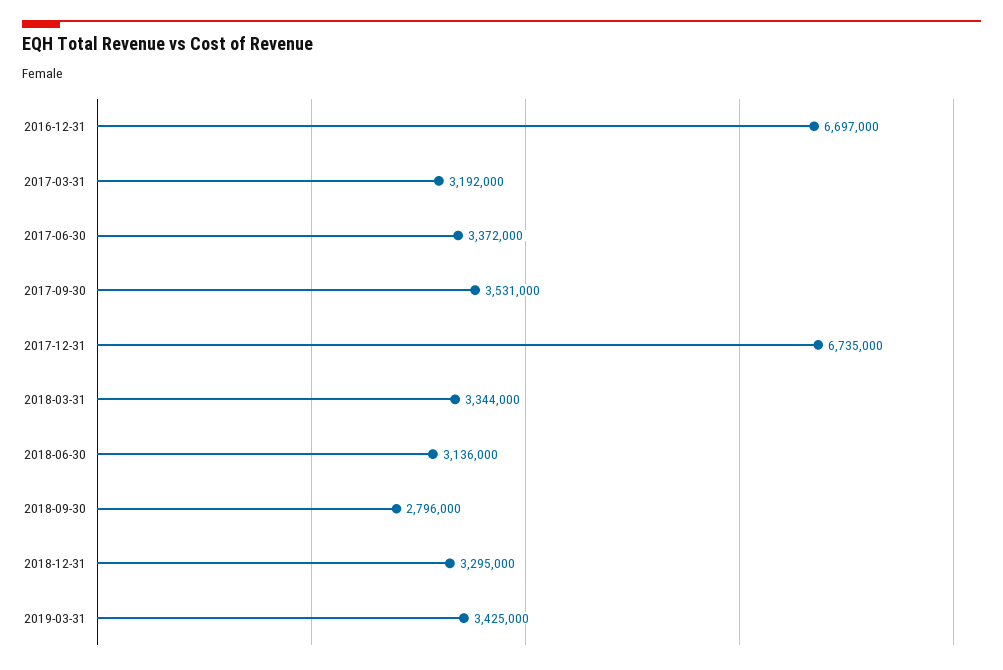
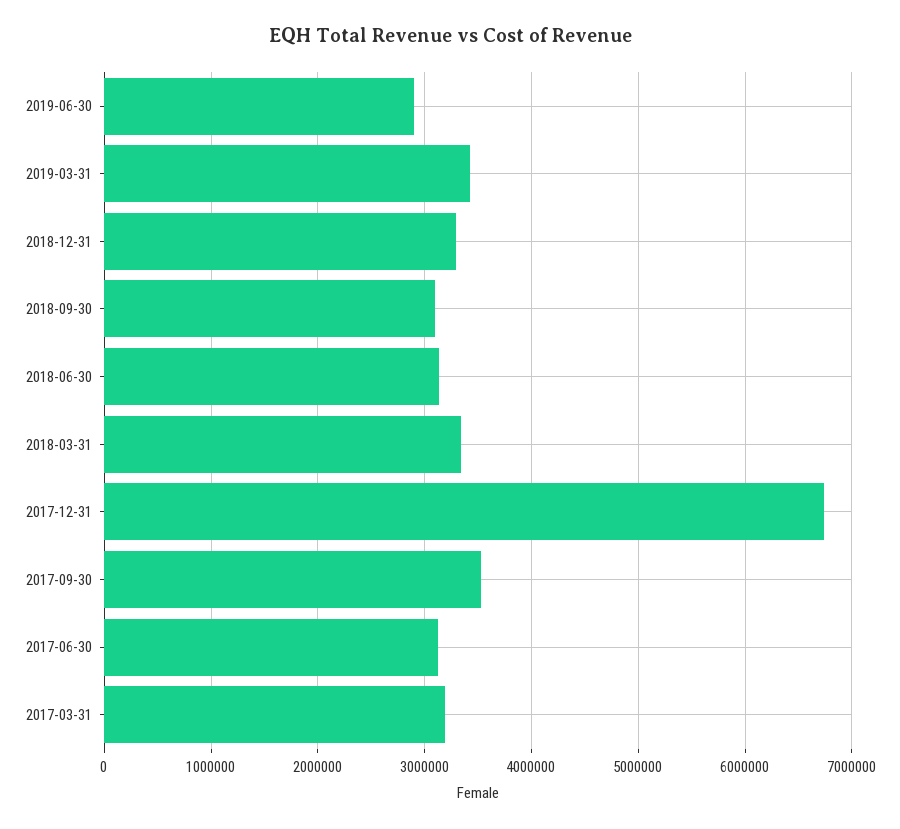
2016-12-31: 6697000 -> none
2017-06-30: 3372000 -> 3100000
2018-09-30: 2796000 -> 3100000
2019-06-30: none -> 2900000

